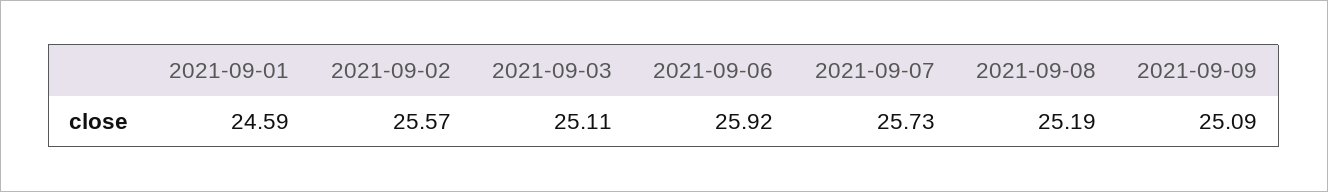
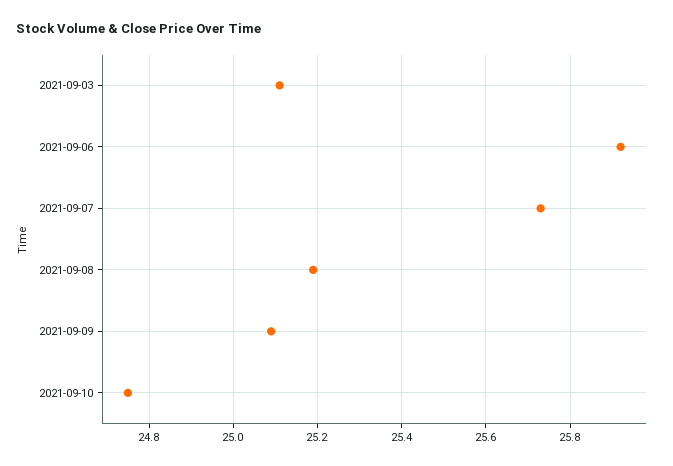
2021-09-01: 24.59 -> none
2021-09-02: 25.57 -> none
2021-09-10: none -> 24.75

